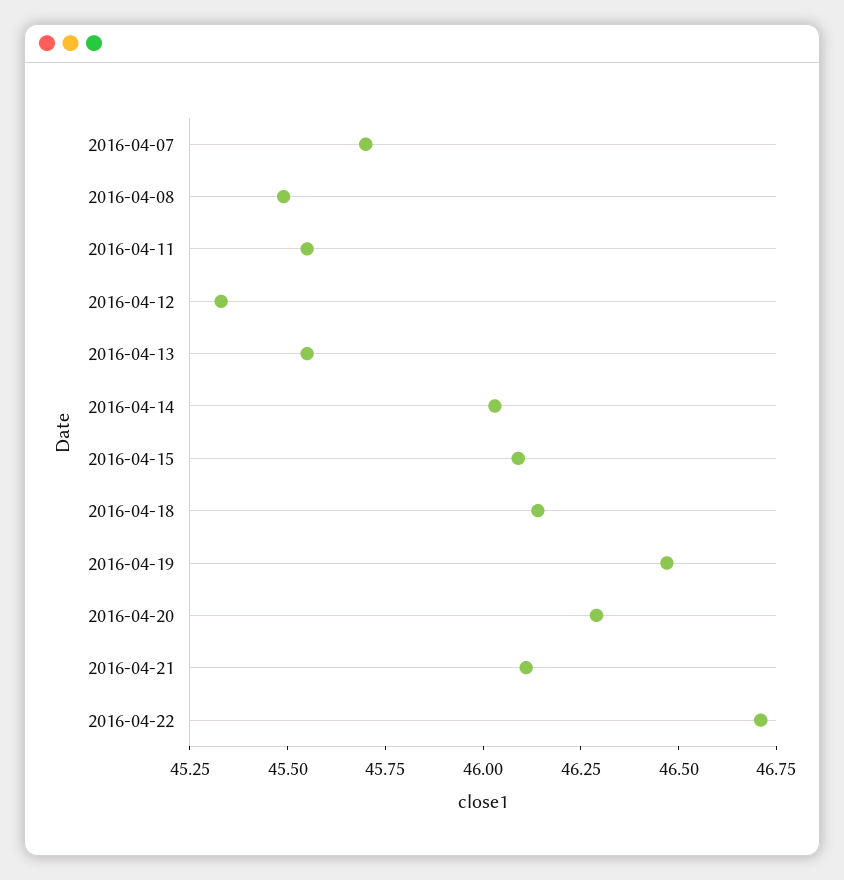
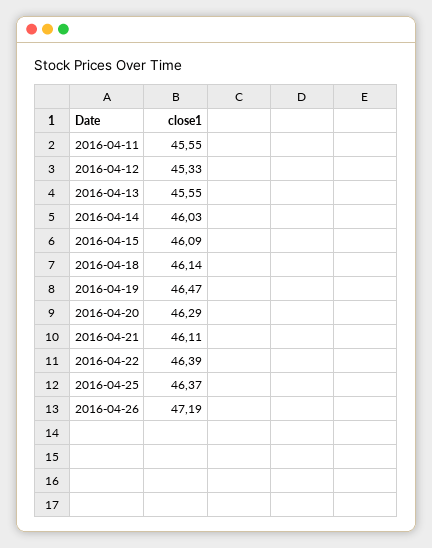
2016-04-07: 45.7 -> none
2016-04-08: 45.5 -> none
2016-04-22: 46.7 -> 46.39
2016-04-25: none -> 46.37
2016-04-26: none -> 47.19

